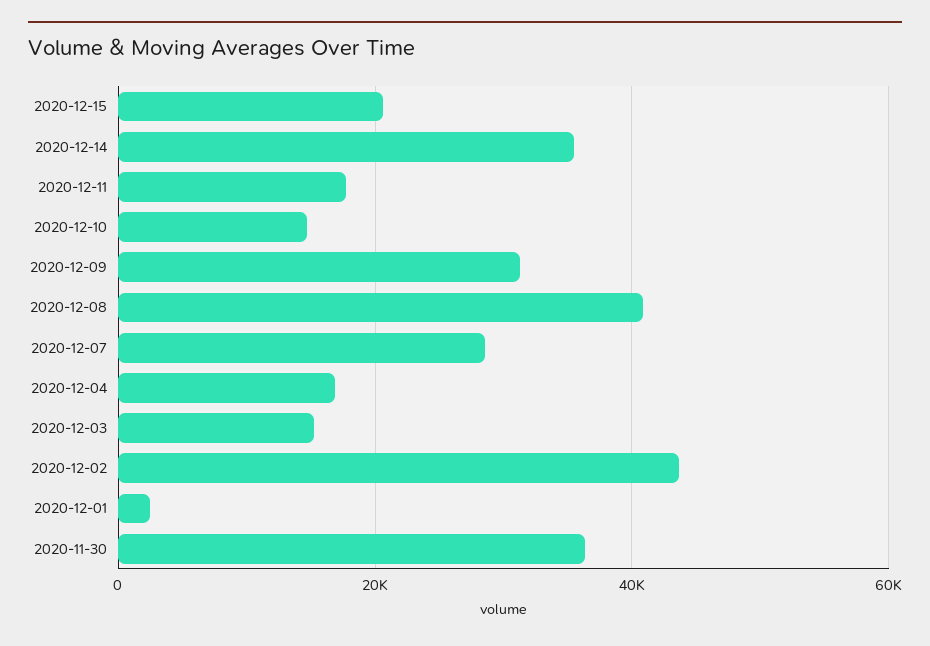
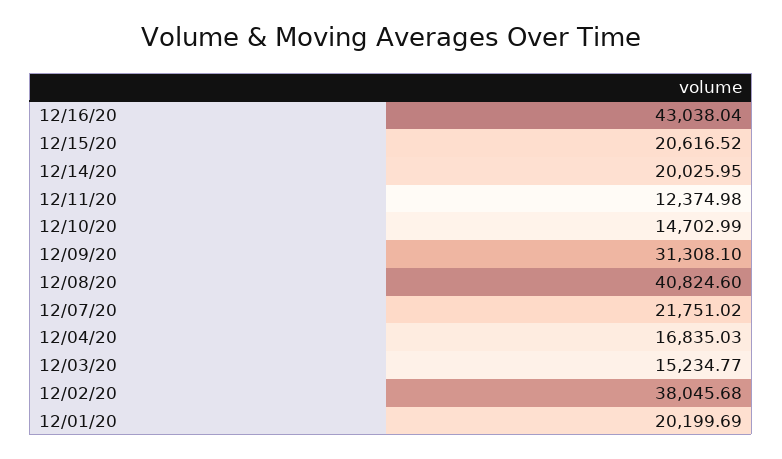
2020-12-14: 36000 -> 20025.95
2020-12-11: 18000 -> 12374.98
2020-12-07: 28000 -> 21751.02
2020-12-02: 44000 -> 38045.68
2020-12-01: 2000 -> 20199.69
2020-11-30: 36000 -> none
12/16/20: none -> 43038.04

